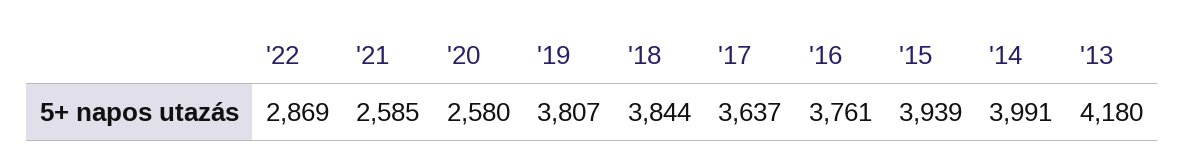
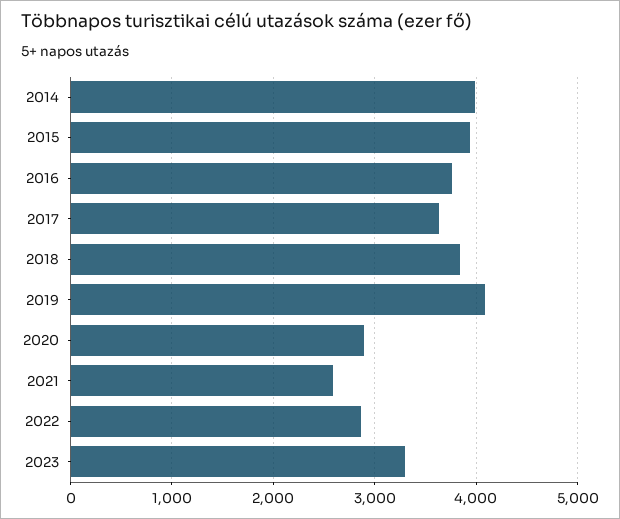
'20: 2580 -> 2900
'19: 3807 -> 4100
'13: 4180 -> none
2023: none -> 3300

